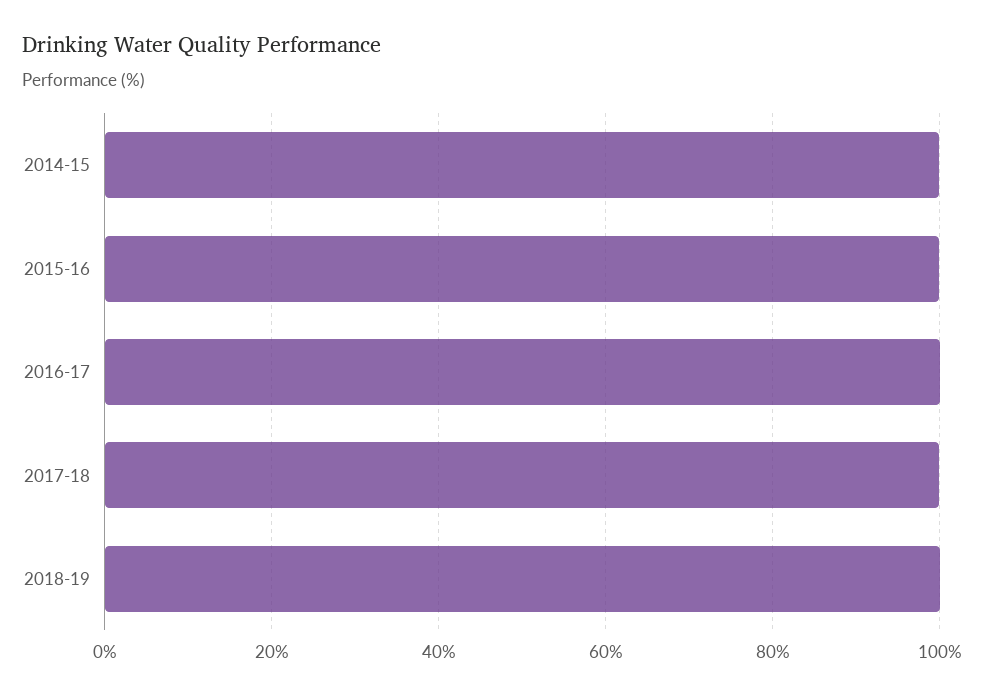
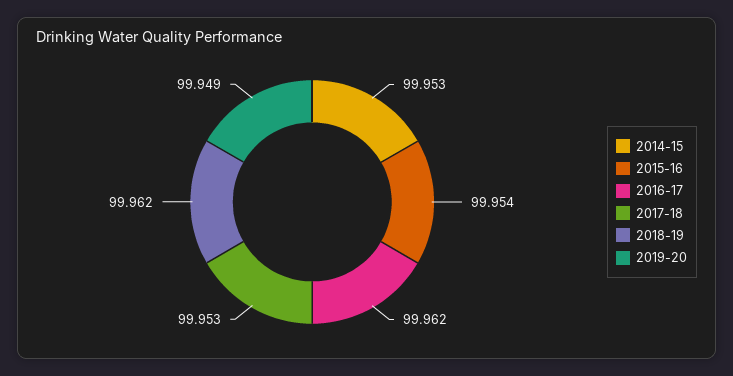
2019-20: none -> 99.949

